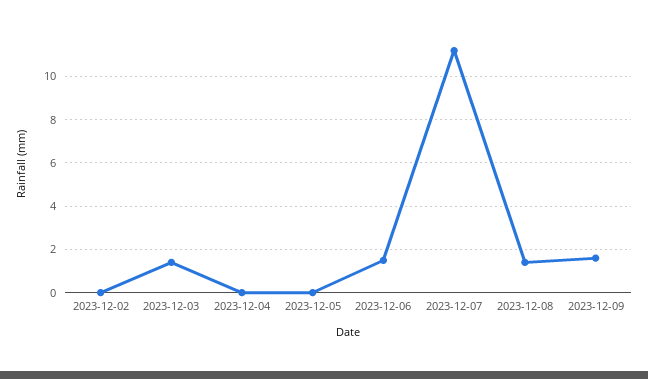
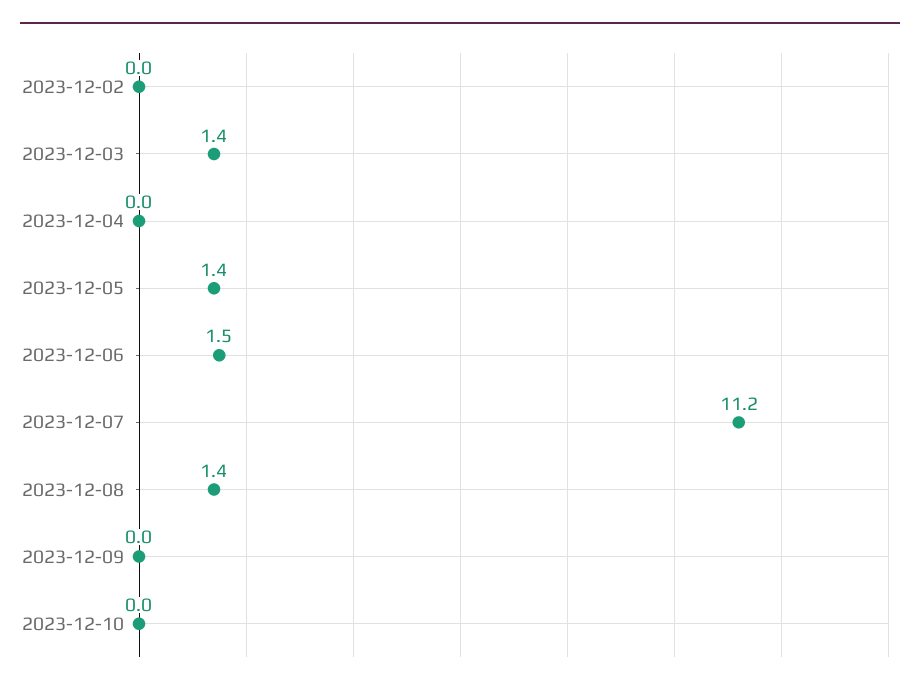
2023-12-05: 0 -> 1.4
2023-12-09: 1.5 -> 0
2023-12-10: none -> 0

